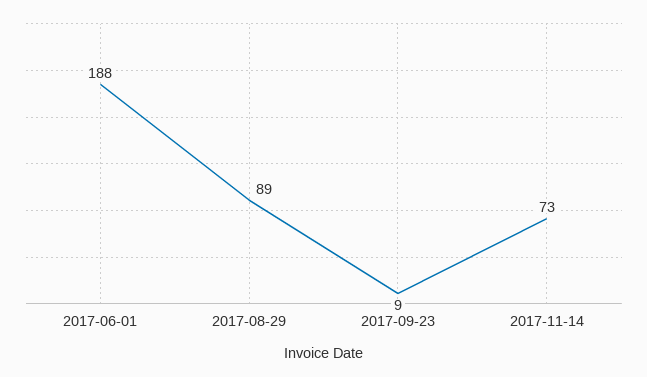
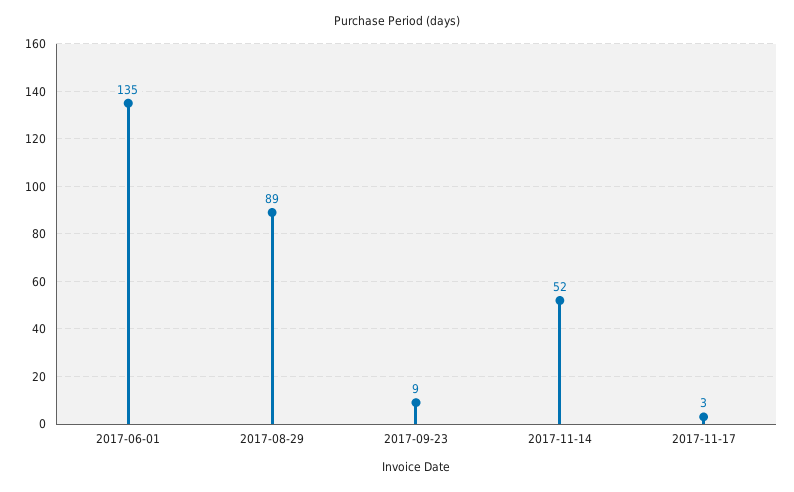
2017-06-01: 188 -> 135
2017-11-14: 73 -> 52
2017-11-17: none -> 3

